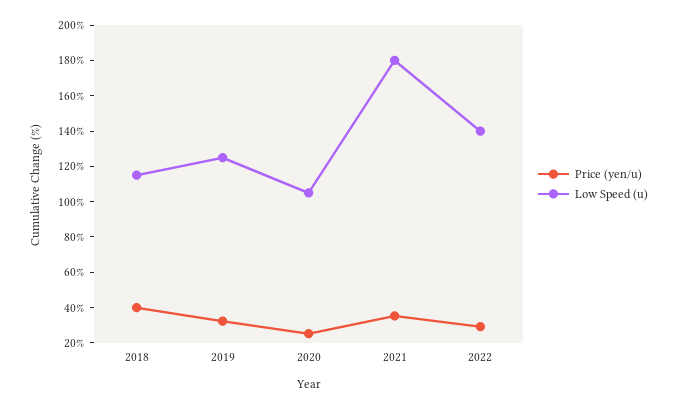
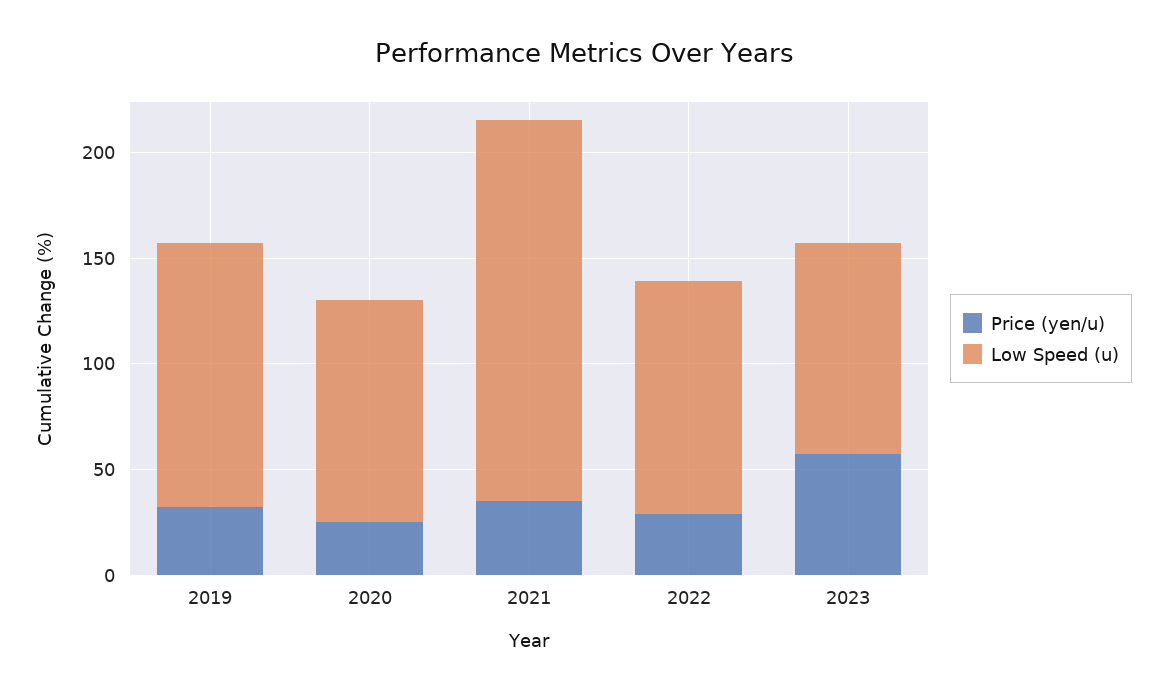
Price (yen/u), 2018: 40 -> none
Low Speed (u), 2018: 115 -> none
Low Speed (u), 2022: 140 -> 110
Price (yen/u), 2023: none -> 60
Low Speed (u), 2023: none -> 100

